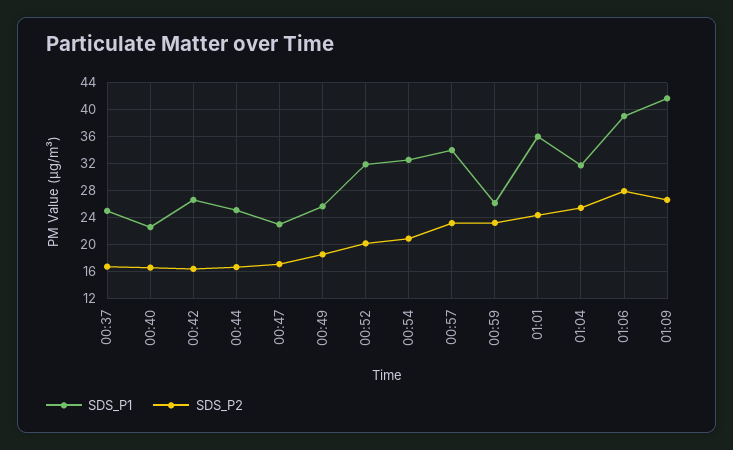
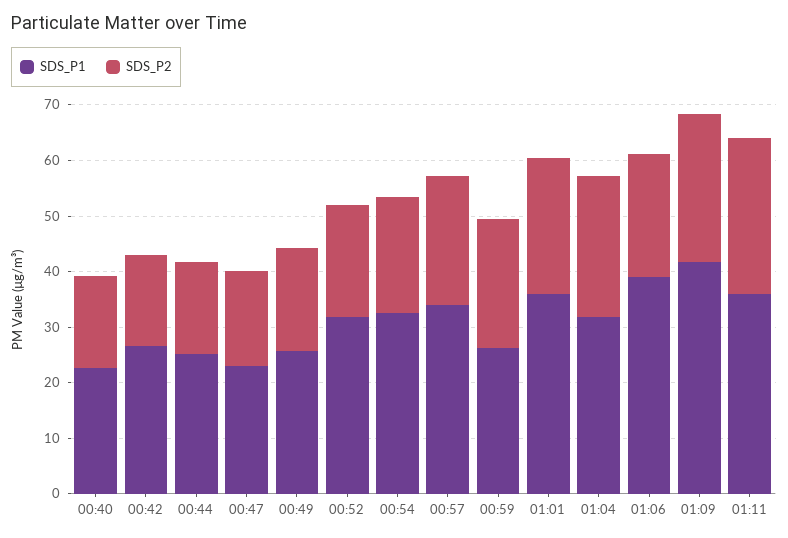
SDS_P1, 00:37: 25 -> none
SDS_P2, 00:37: 17 -> none
SDS_P2, 01:06: 28 -> 22
SDS_P1, 01:11: none -> 36
SDS_P2, 01:11: none -> 28

